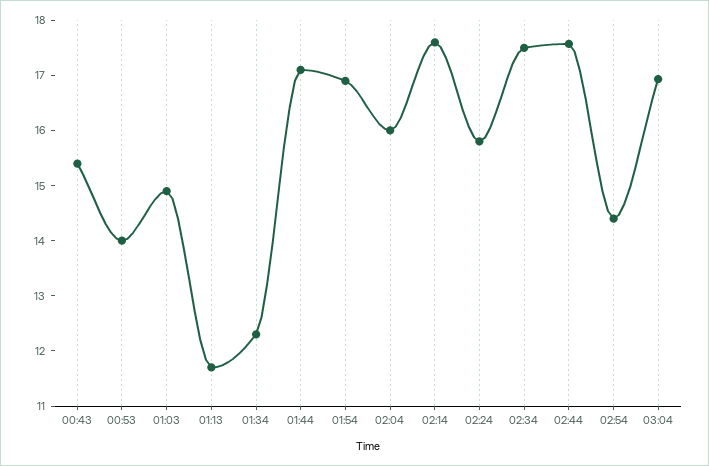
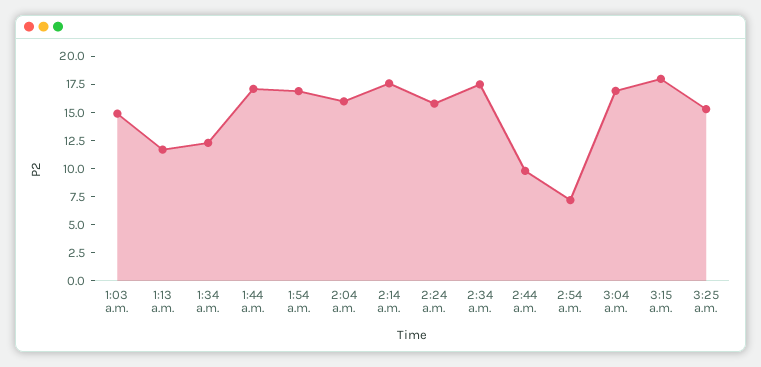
00:43: 15.4 -> none
00:53: 14 -> none
02:44: 17.6 -> 10
02:54: 14.4 -> 7.5
3:15 a.m.: none -> 17.5
3:25 a.m.: none -> 15

